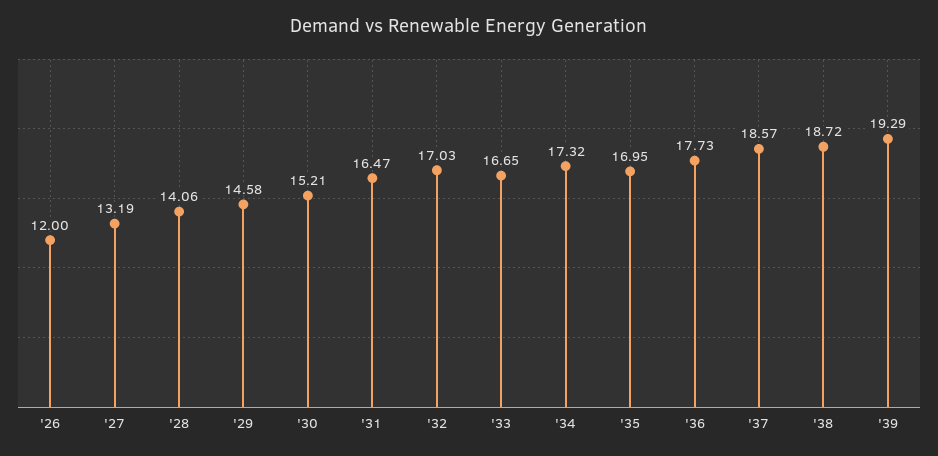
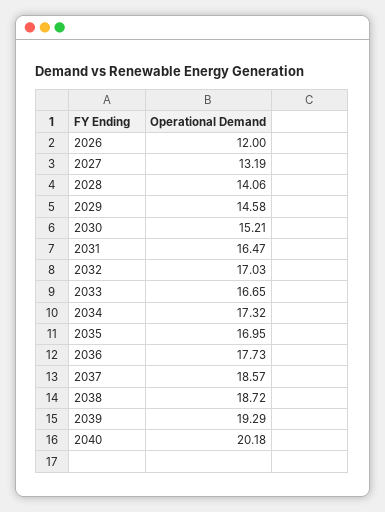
2040: none -> 20.18

